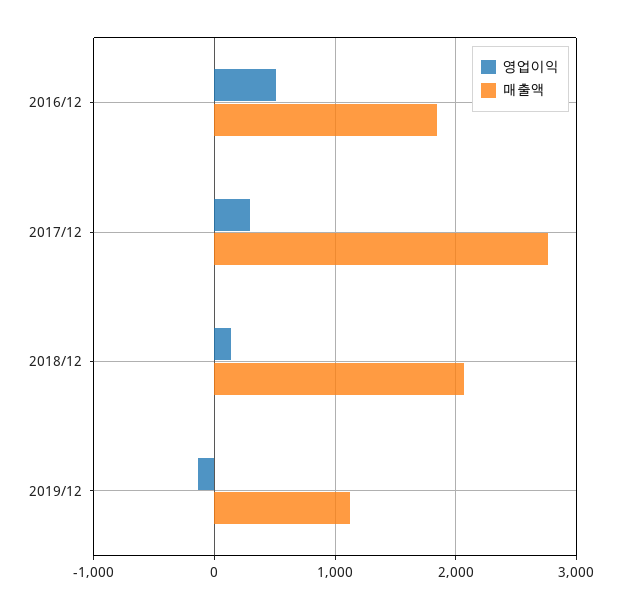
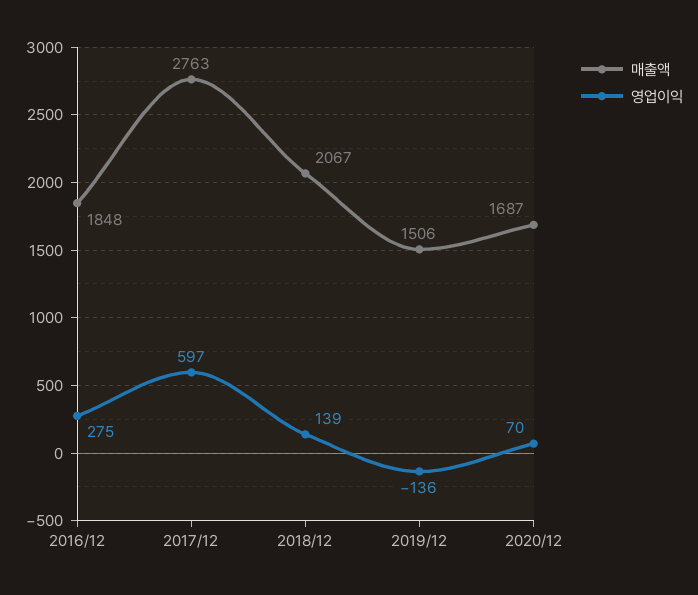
영업이익, 2016/12: 500 -> 275
영업이익, 2017/12: 300 -> 597
매출액, 2019/12: 1100 -> 1506
매출액, 2020/12: none -> 1687
영업이익, 2020/12: none -> 70

